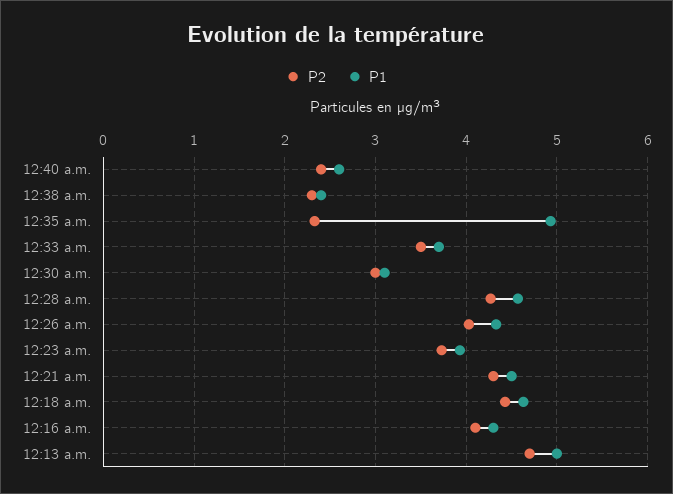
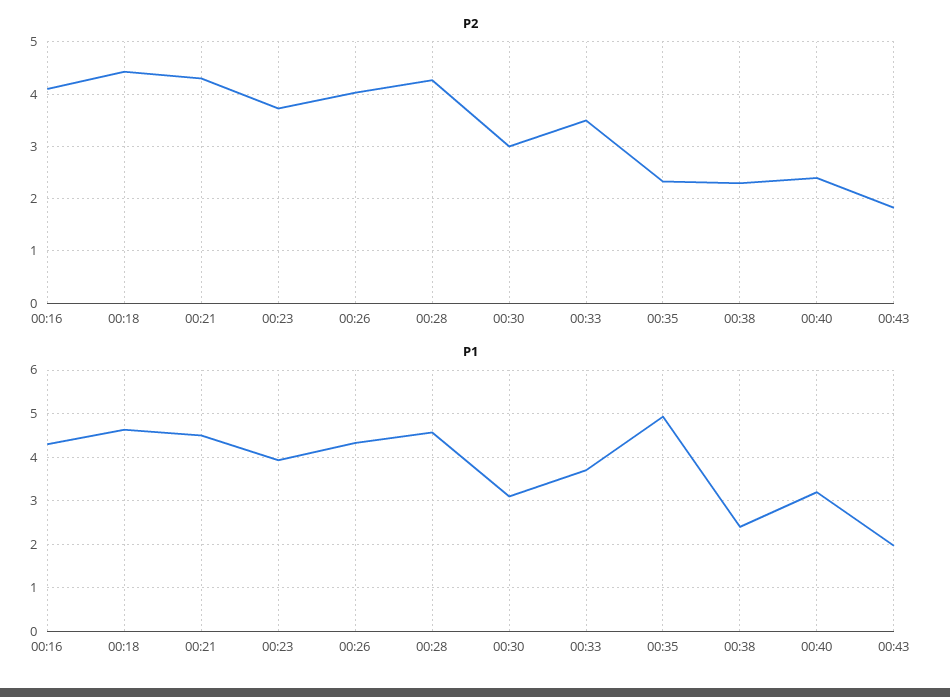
P1, 12:40 a.m.: 2.6 -> 3.2
P2, 12:13 a.m.: 4.7 -> none
P1, 12:13 a.m.: 5 -> none
P2, 00:43: none -> 1.8
P1, 00:43: none -> 2

